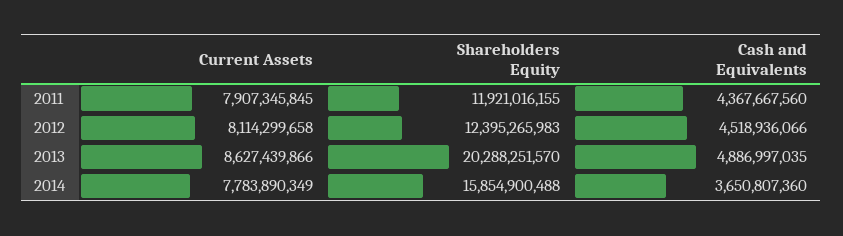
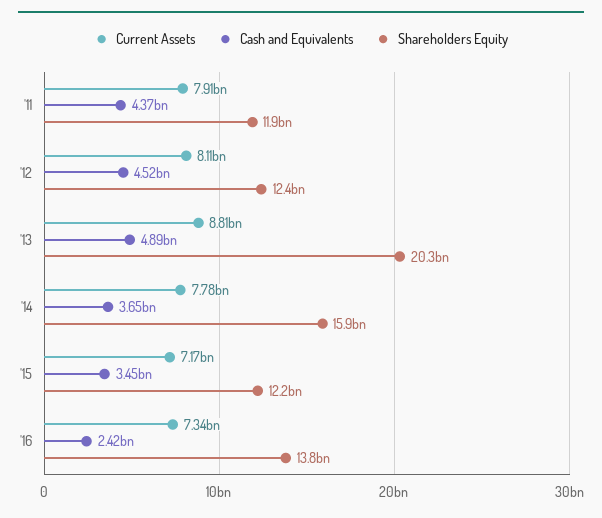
Current Assets, 2013: 8627439866 -> 8810000000
Current Assets, '15: none -> 7170000000
Cash and Equivalents, '15: none -> 3450000000
Shareholders Equity, '15: none -> 12200000000
Current Assets, '16: none -> 7340000000
Cash and Equivalents, '16: none -> 2420000000
Shareholders Equity, '16: none -> 13800000000

